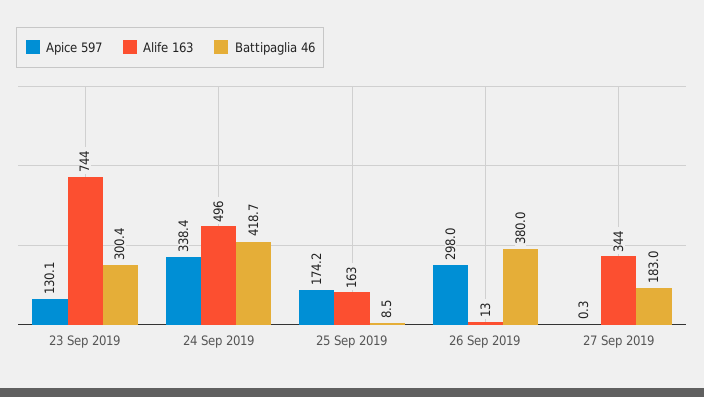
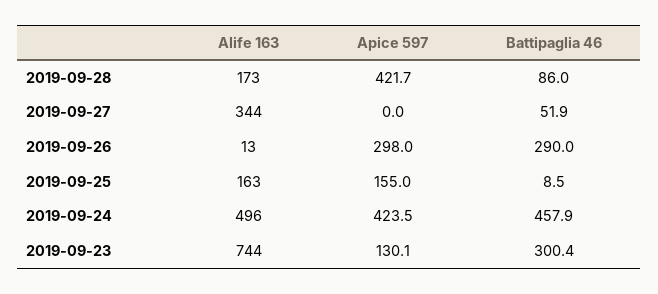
Apice 597, 24 Sep 2019: 338.4 -> 423.5
Battipaglia 46, 24 Sep 2019: 418.7 -> 457.9
Apice 597, 25 Sep 2019: 174.2 -> 155
Battipaglia 46, 26 Sep 2019: 380 -> 290
Apice 597, 27 Sep 2019: 0.3 -> 0
Battipaglia 46, 27 Sep 2019: 183 -> 51.9
Alife 163, 2019-09-28: none -> 173
Apice 597, 2019-09-28: none -> 421.7
Battipaglia 46, 2019-09-28: none -> 86

